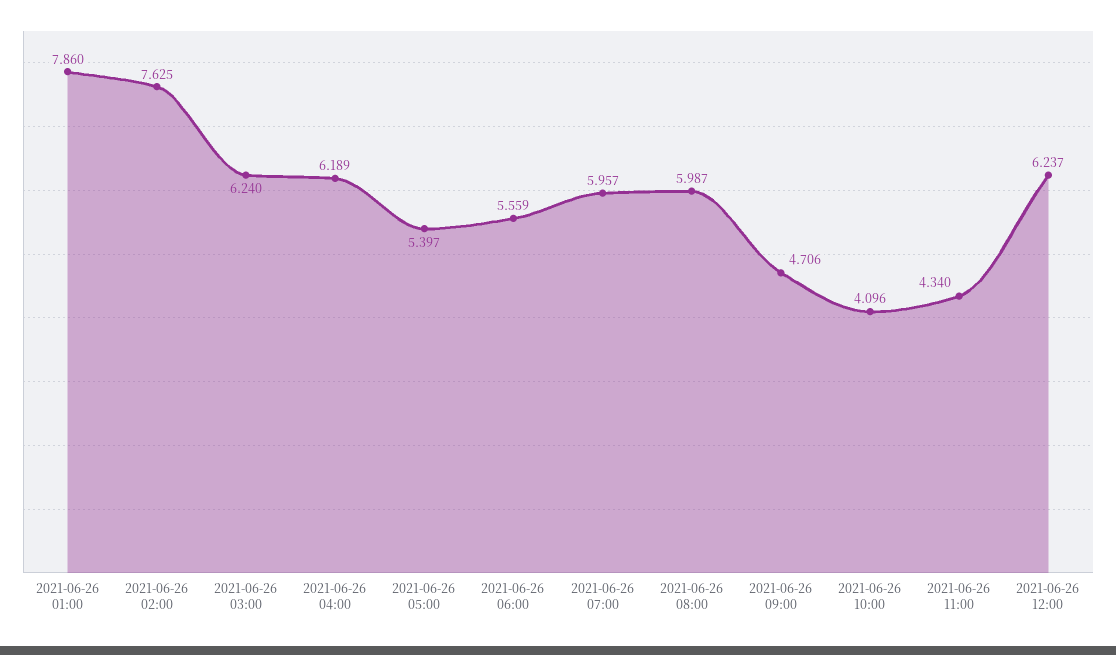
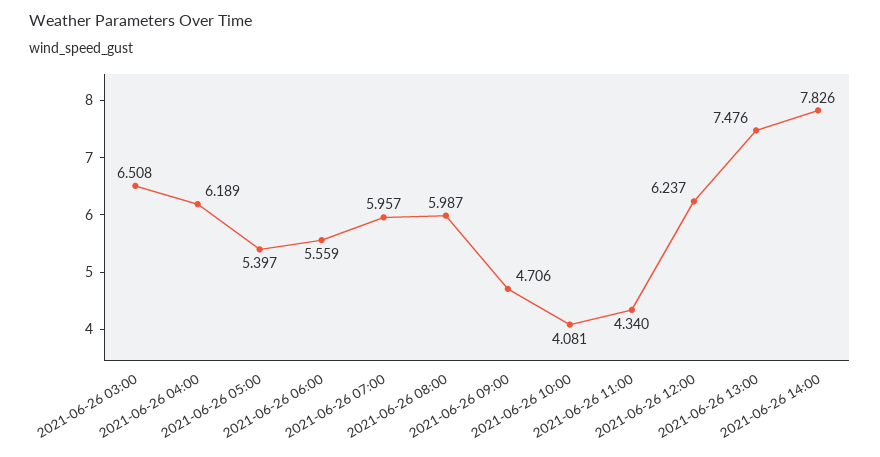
2021-06-26 01:00: 7.86 -> none
2021-06-26 02:00: 7.625 -> none
2021-06-26 03:00: 6.24 -> 6.508
2021-06-26 10:00: 4.096 -> 4.081
2021-06-26 13:00: none -> 7.476
2021-06-26 14:00: none -> 7.826

